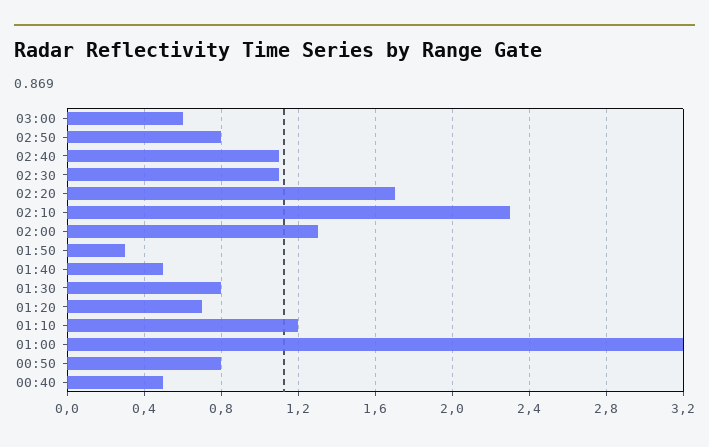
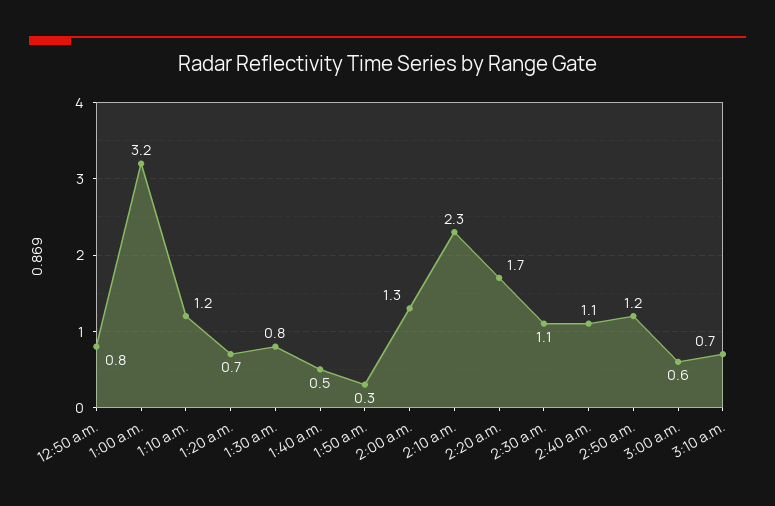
02:50: 0.8 -> 1.2
00:40: 0.5 -> none
3:10 a.m.: none -> 0.7

